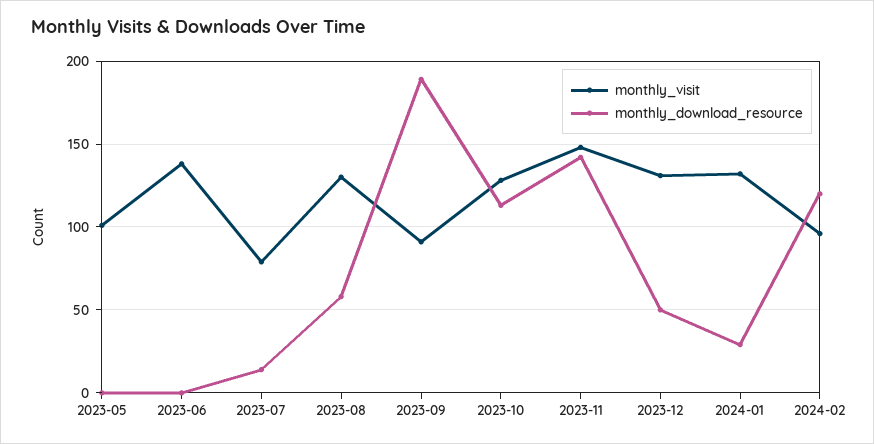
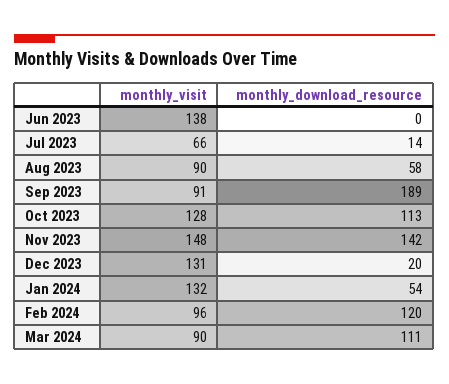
monthly_visit, 2023-05: 100 -> none
monthly_download_resource, 2023-05: 0 -> none
monthly_visit, 2023-07: 80 -> 66
monthly_visit, 2023-08: 130 -> 90
monthly_download_resource, 2023-12: 50 -> 20
monthly_download_resource, 2024-01: 30 -> 54
monthly_visit, Mar 2024: none -> 90
monthly_download_resource, Mar 2024: none -> 111

